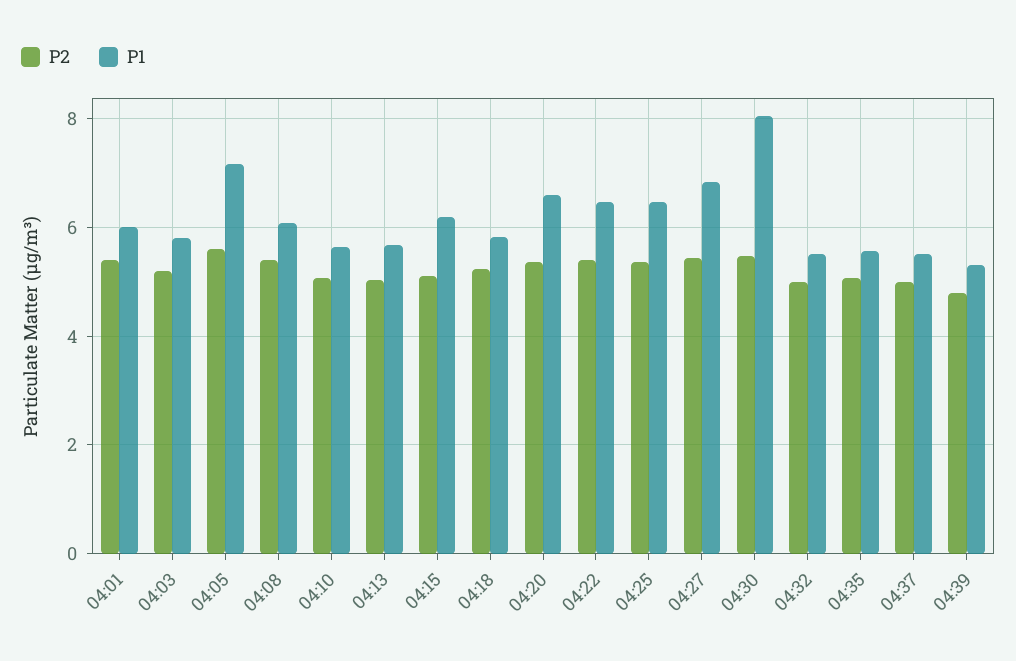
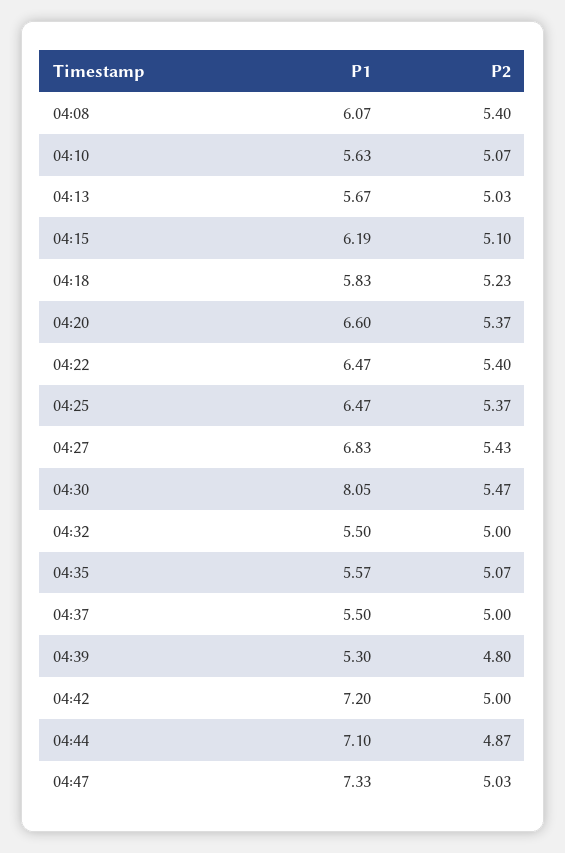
P2, 04:01: 5.4 -> none
P1, 04:01: 6 -> none
P2, 04:03: 5.2 -> none
P1, 04:03: 5.8 -> none
P2, 04:05: 5.6 -> none
P1, 04:05: 7.2 -> none
P1, 04:42: none -> 7.2
P2, 04:42: none -> 5
P1, 04:44: none -> 7.1
P2, 04:44: none -> 4.87
P1, 04:47: none -> 7.33
P2, 04:47: none -> 5.03

